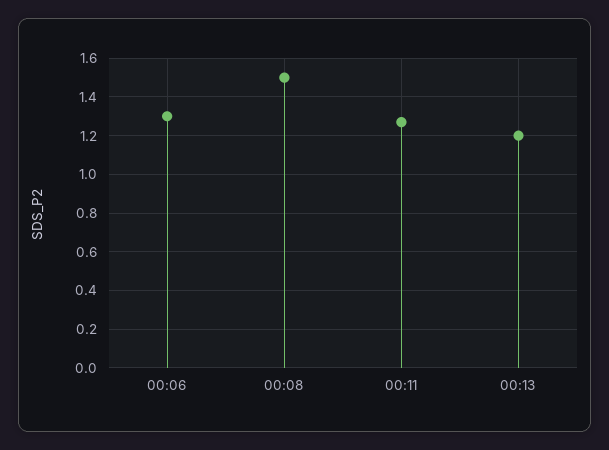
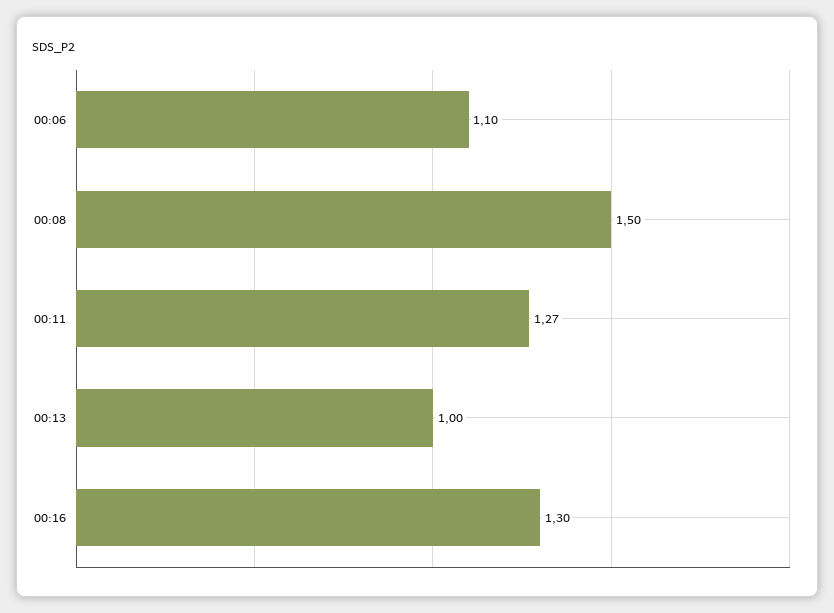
00:06: 1.3 -> 1.1
00:13: 1.2 -> 1
00:16: none -> 1.3

